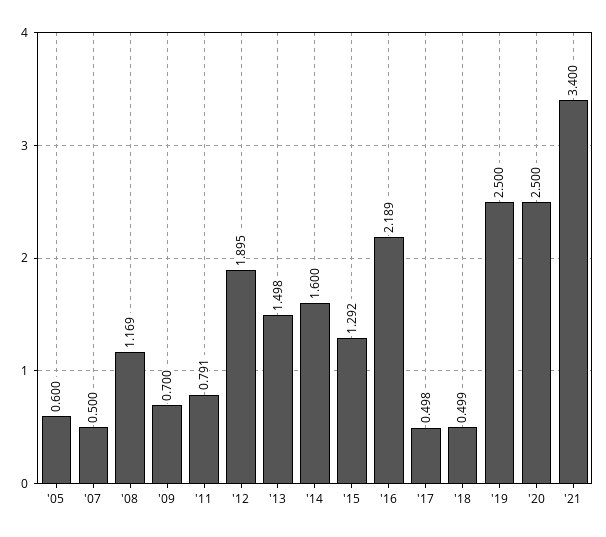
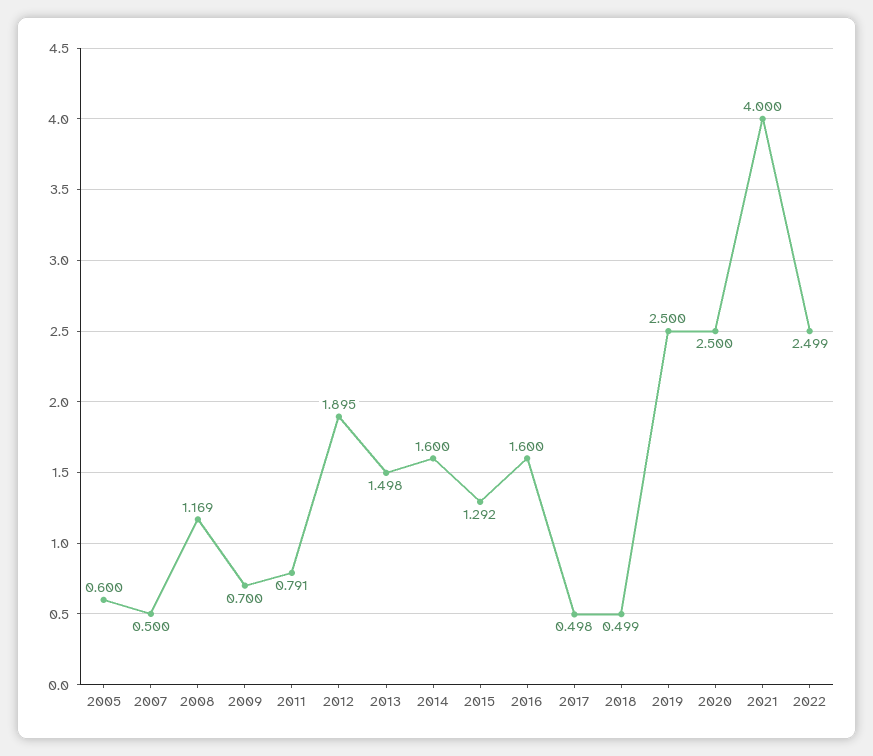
'16: 2.189 -> 1.6
'21: 3.4 -> 4
2022: none -> 2.499

